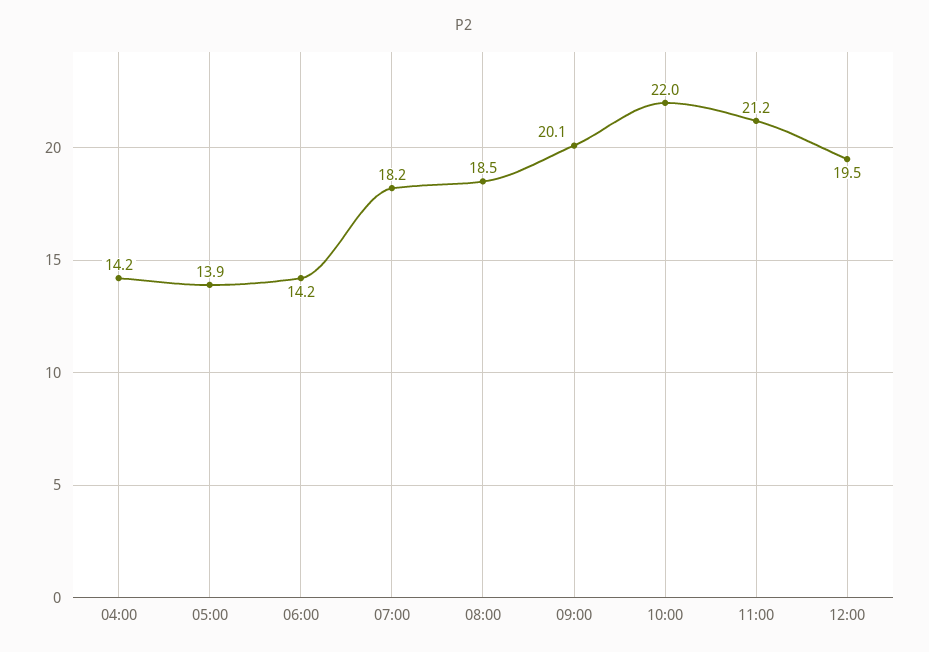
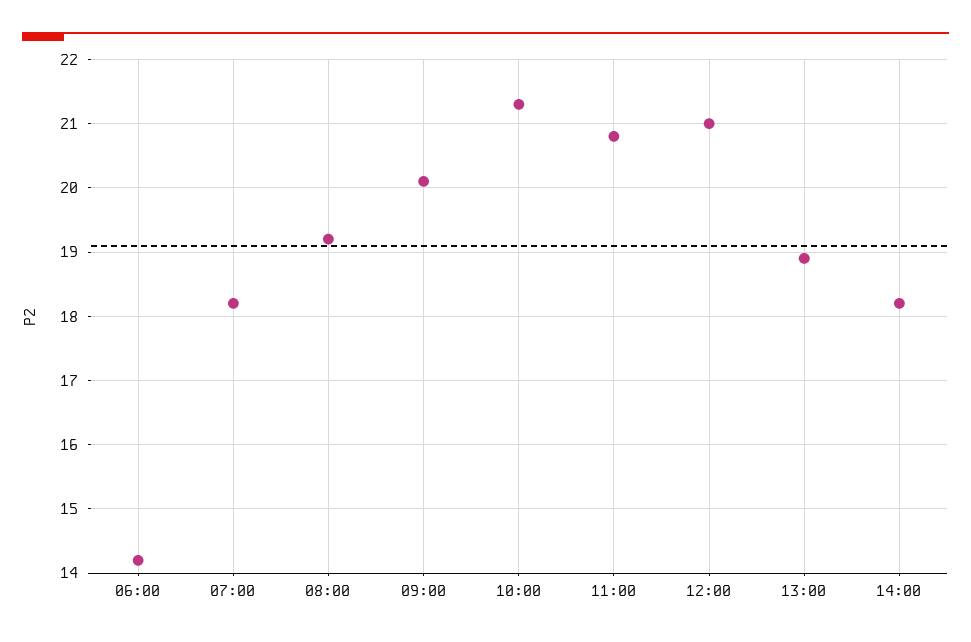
04:00: 14.2 -> none
05:00: 13.9 -> none
08:00: 18.5 -> 19.2
10:00: 22 -> 21.3
11:00: 21.2 -> 20.8
12:00: 19.5 -> 21
13:00: none -> 18.9
14:00: none -> 18.2

